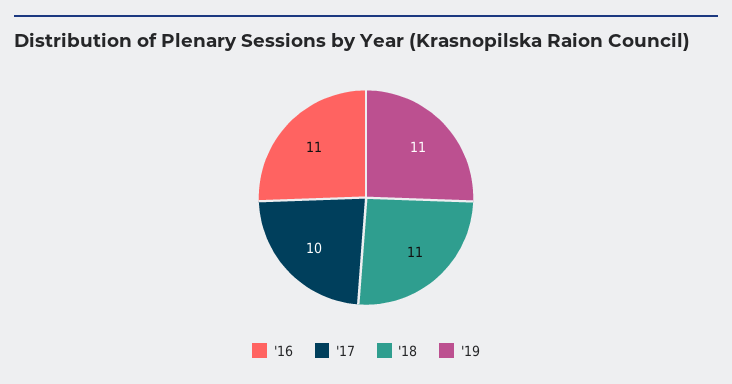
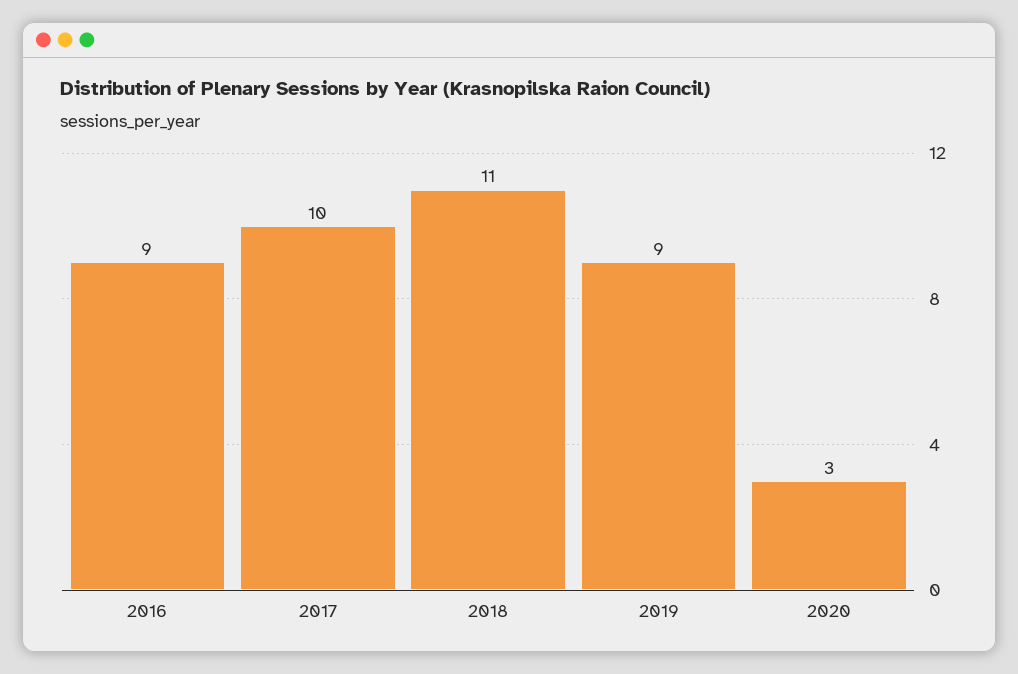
'16: 11 -> 9
'19: 11 -> 9
2020: none -> 3

